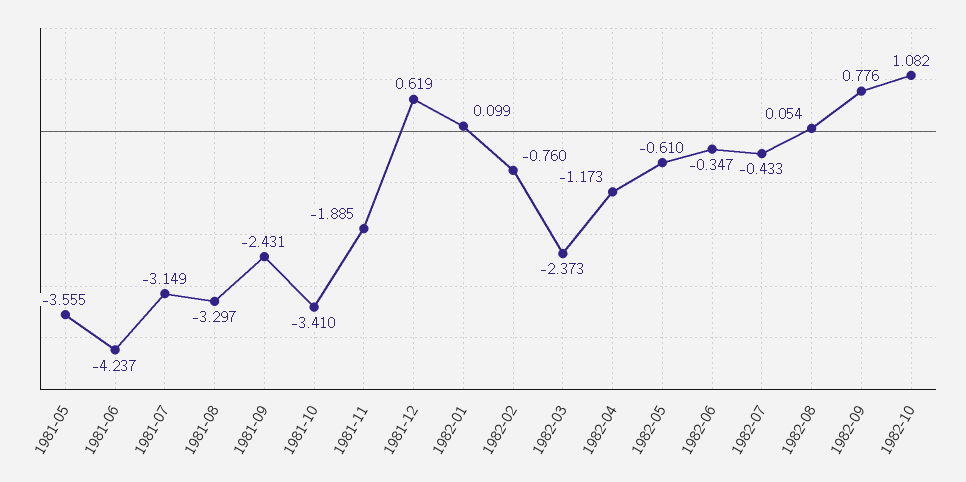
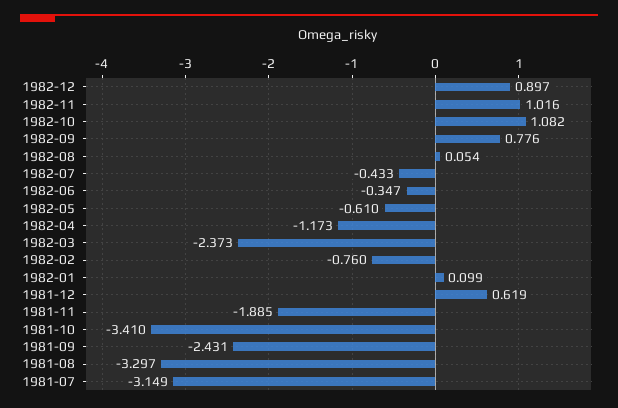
1981-05: -3.555 -> none
1981-06: -4.237 -> none
1982-12: none -> 0.897
1982-11: none -> 1.016

